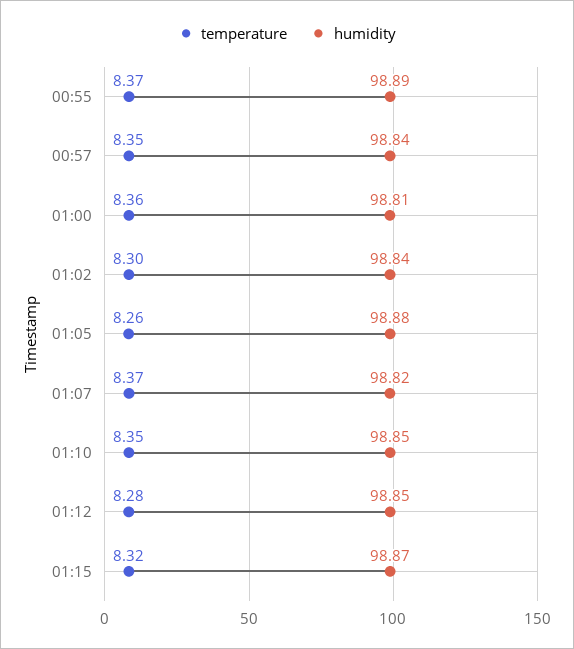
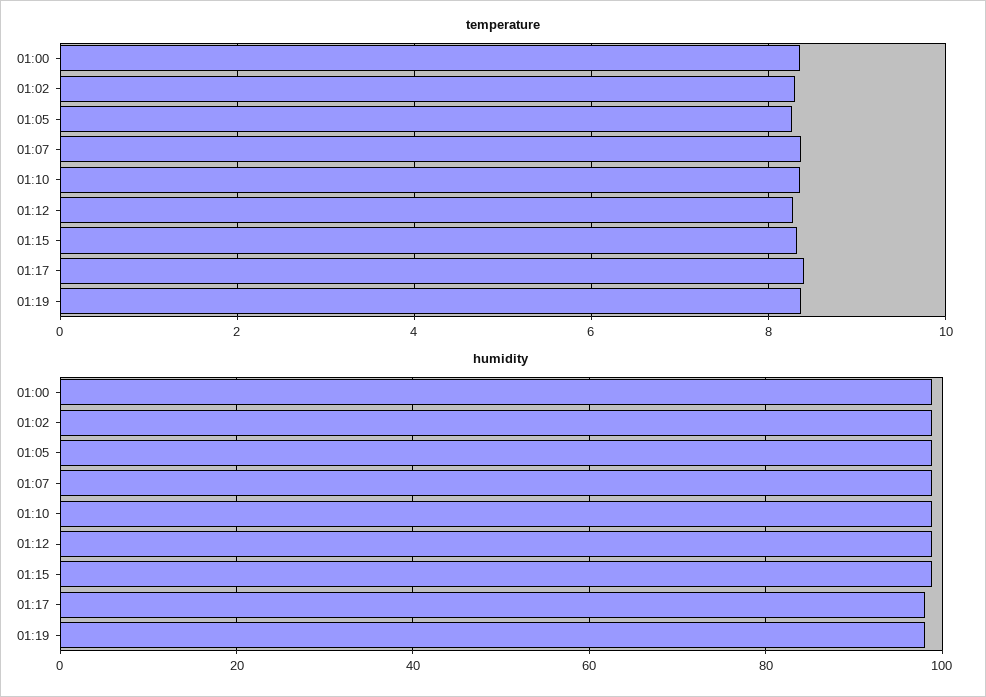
temperature, 00:55: 8.37 -> none
humidity, 00:55: 98.89 -> none
temperature, 00:57: 8.35 -> none
humidity, 00:57: 98.84 -> none
temperature, 01:17: none -> 8.4
temperature, 01:19: none -> 8.4
humidity, 01:17: none -> 98
humidity, 01:19: none -> 98

